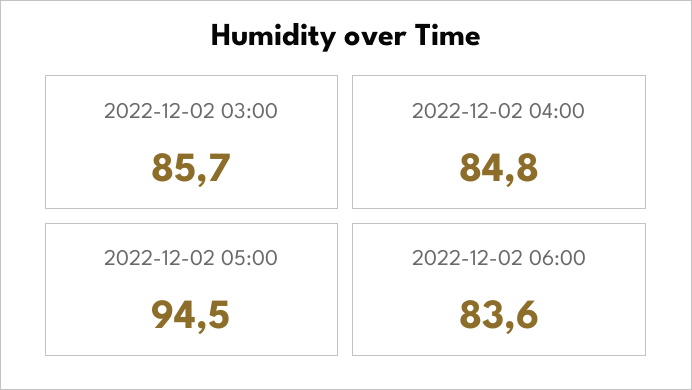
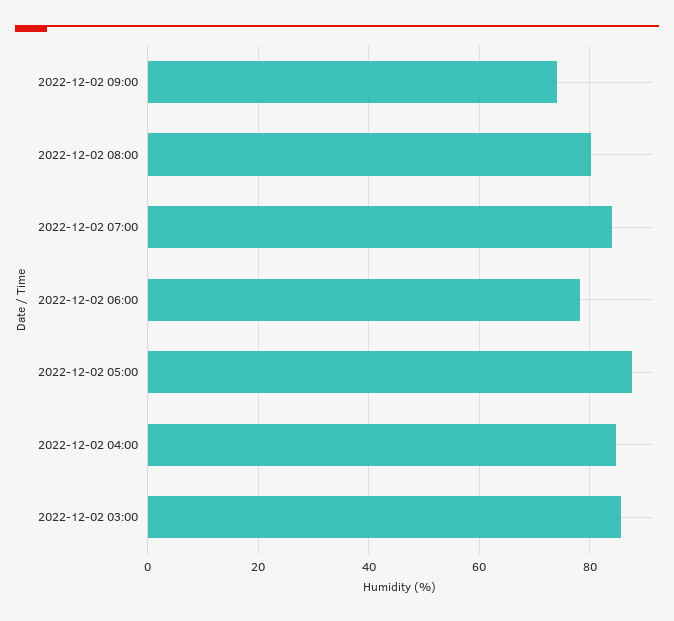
2022-12-02 05:00: 94.5 -> 88
2022-12-02 06:00: 83.6 -> 78
2022-12-02 09:00: none -> 74
2022-12-02 08:00: none -> 80
2022-12-02 07:00: none -> 84

